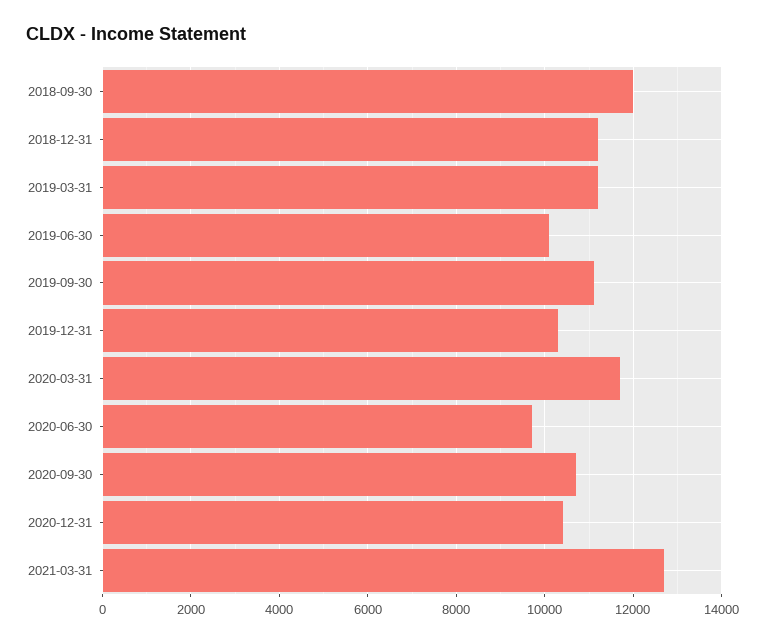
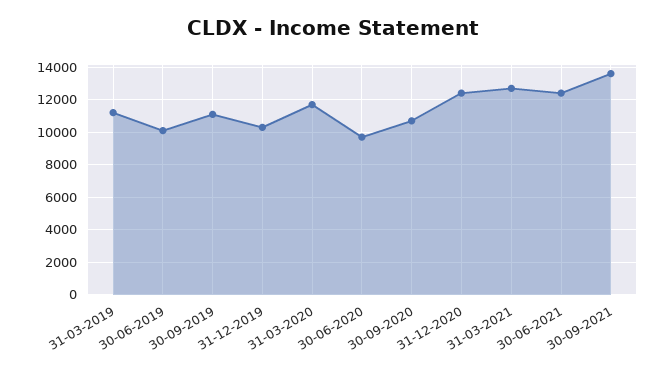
2018-09-30: 12000 -> none
2018-12-31: 11200 -> none
2020-12-31: 10400 -> 12500
30-06-2021: none -> 12500
30-09-2021: none -> 13500

